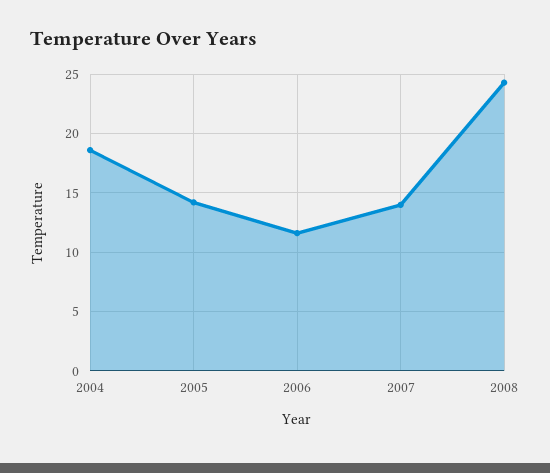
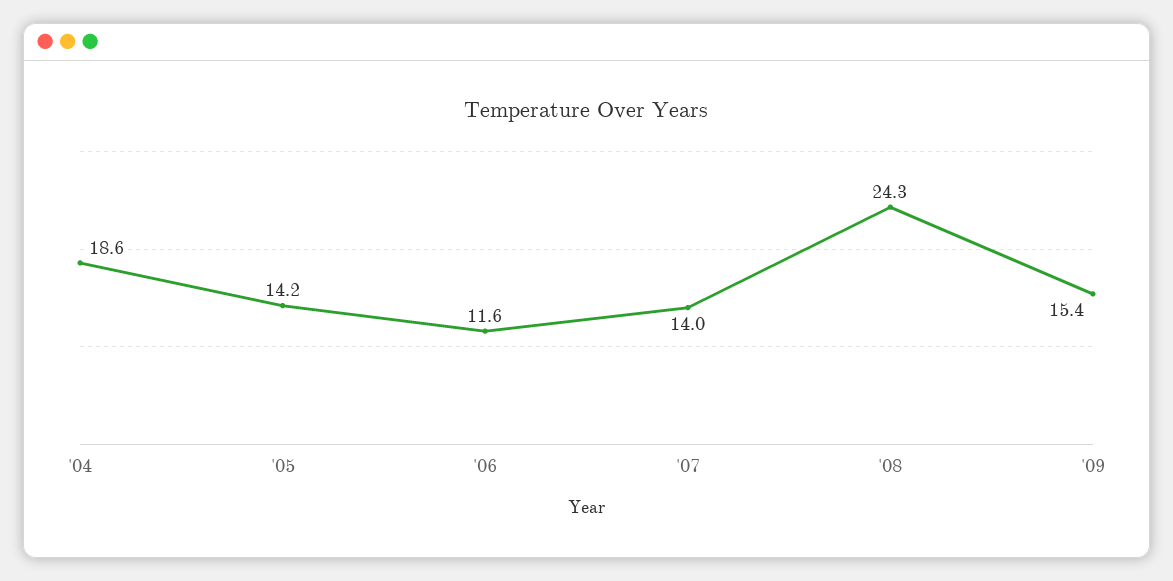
'09: none -> 15.4

